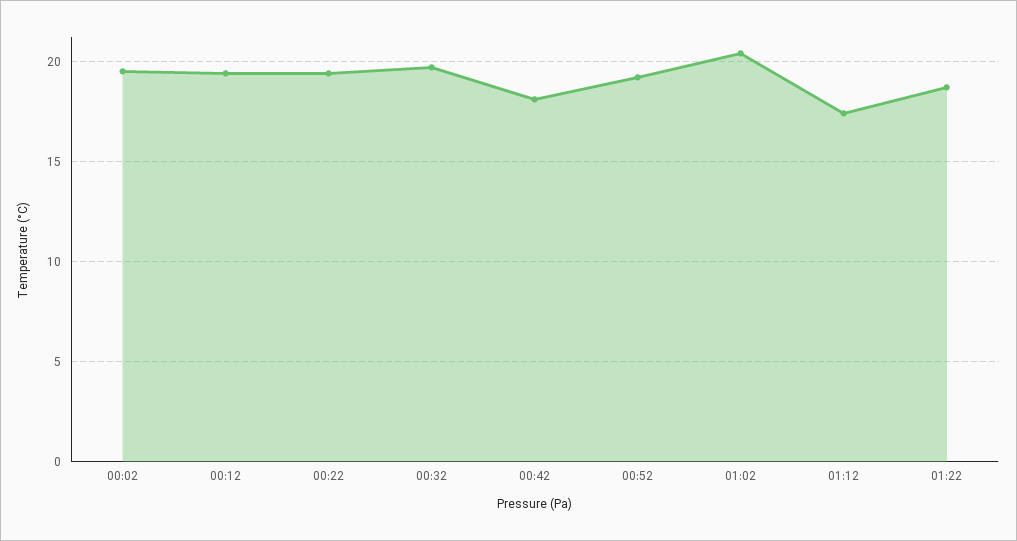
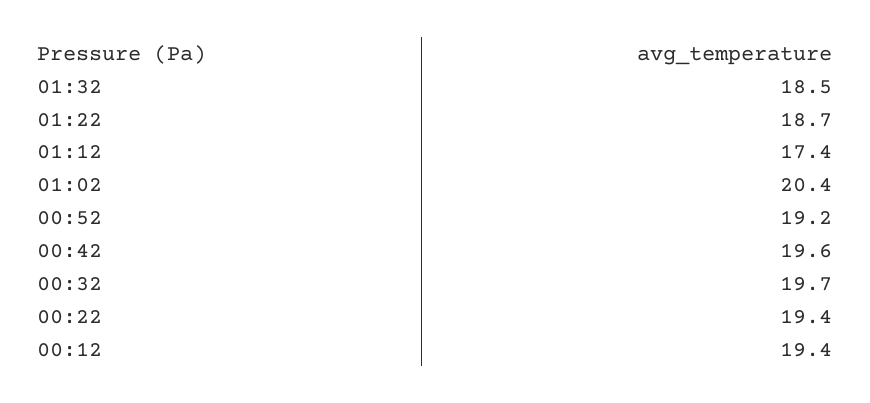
00:02: 19.5 -> none
00:42: 18 -> 19.6
01:32: none -> 18.5

